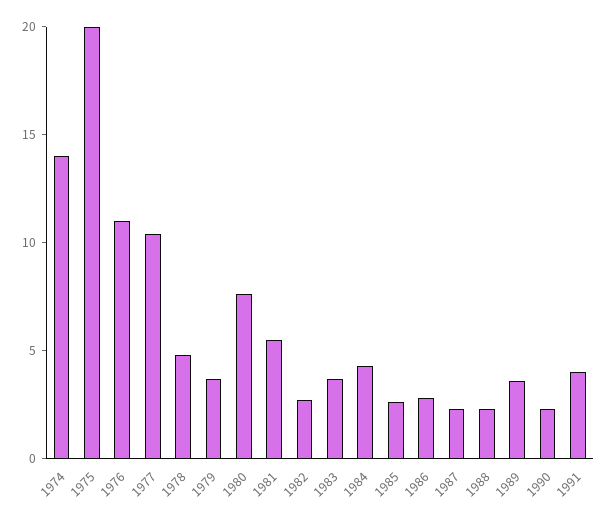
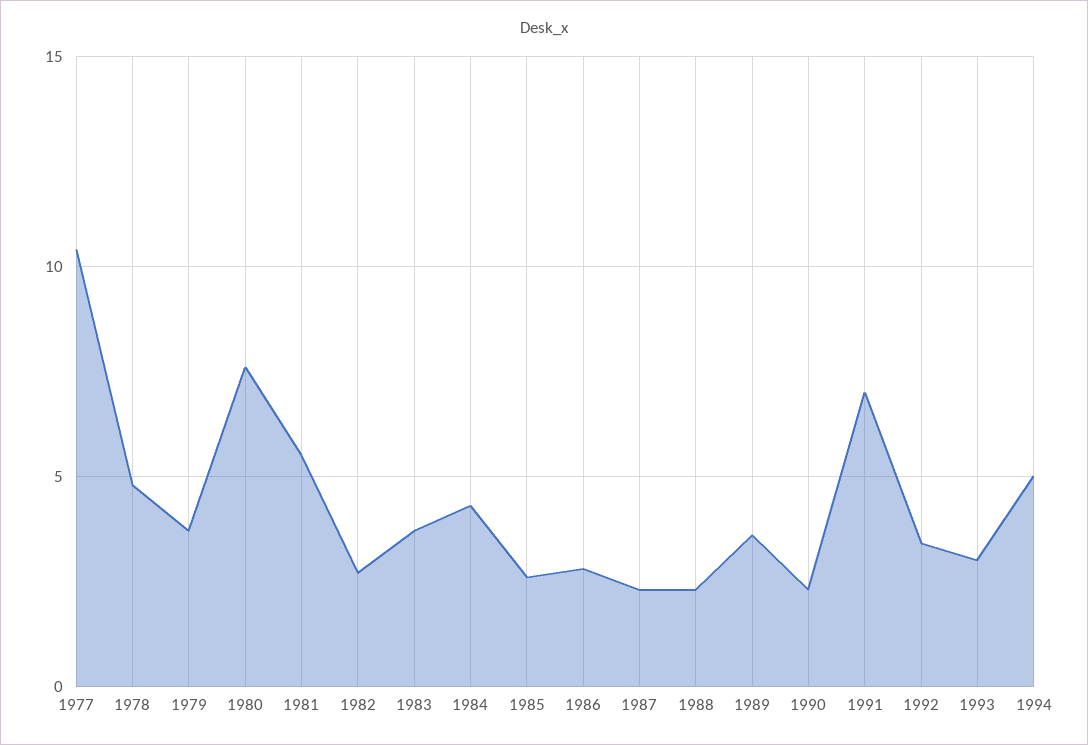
1974: 14 -> none
1975: 20 -> none
1976: 11 -> none
1991: 4 -> 7
1992: none -> 3.5
1993: none -> 3
1994: none -> 5

